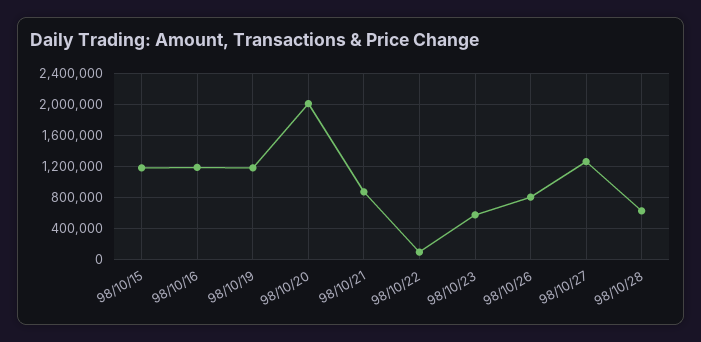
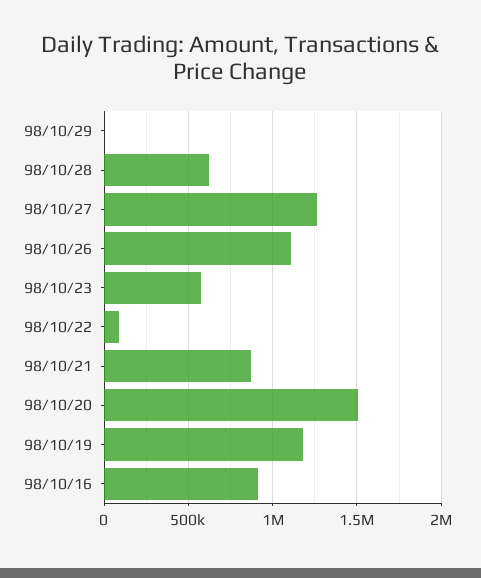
98/10/15: 1200000 -> none
98/10/16: 1200000 -> 900000
98/10/20: 2000000 -> 1500000
98/10/26: 800000 -> 1100000
98/10/29: none -> 0

